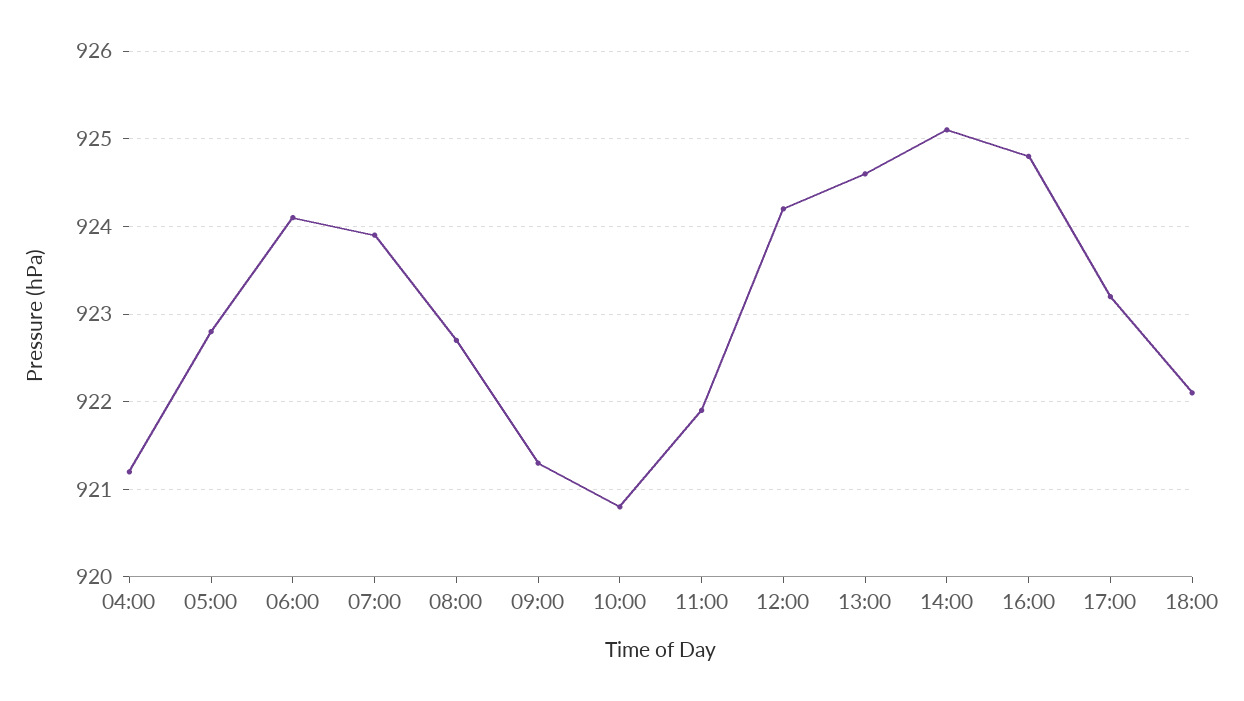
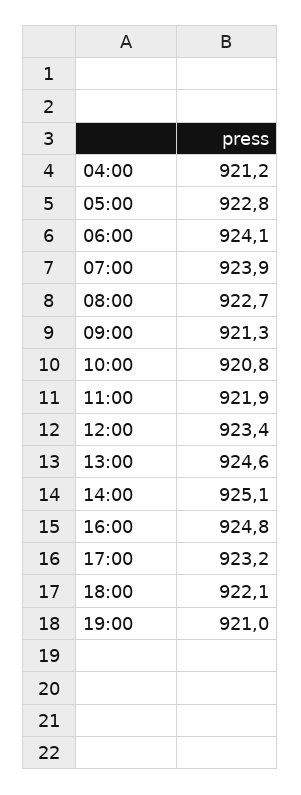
12:00: 924.2 -> 923.4
19:00: none -> 921

